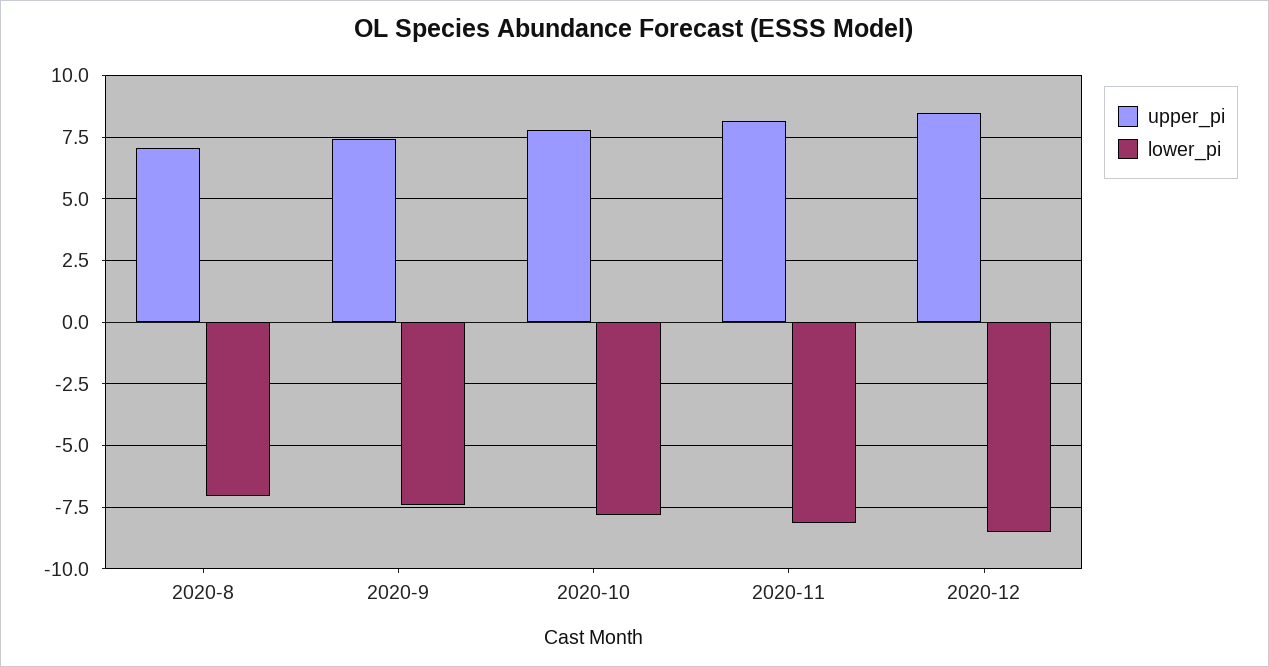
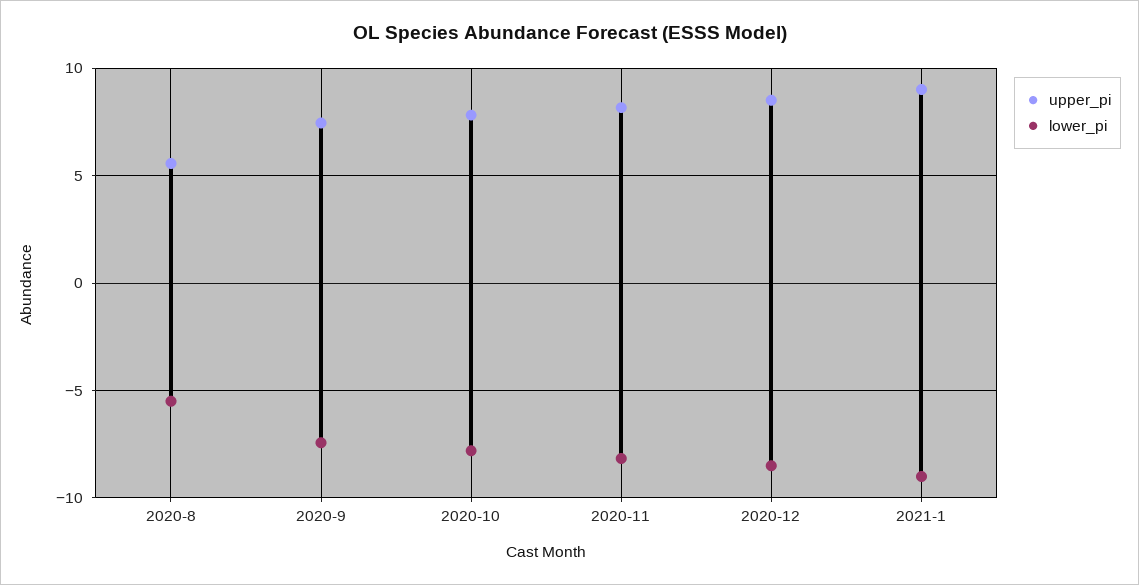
upper_pi, 2020-8: 7 -> 5.5
lower_pi, 2020-8: -7 -> -5.5
upper_pi, 2021-1: none -> 9
lower_pi, 2021-1: none -> -9

